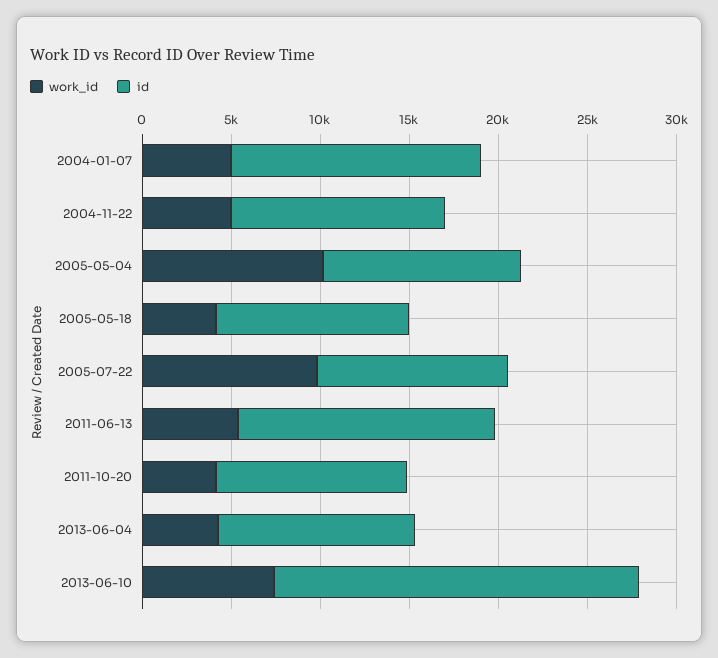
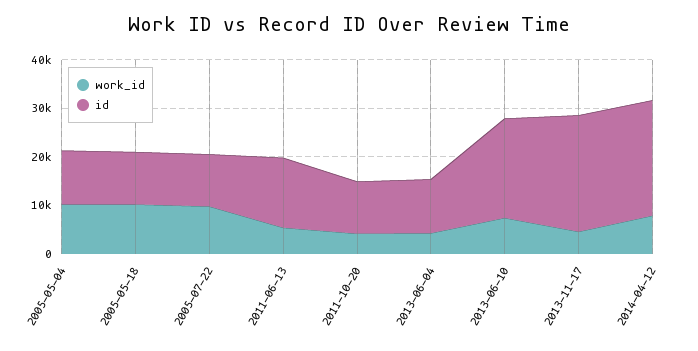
work_id, 2004-01-07: 5000 -> none
id, 2004-01-07: 14000 -> none
work_id, 2004-11-22: 5000 -> none
id, 2004-11-22: 12000 -> none
work_id, 2005-05-18: 4000 -> 10000
work_id, 2013-11-17: none -> 4000
id, 2013-11-17: none -> 24000
work_id, 2014-04-12: none -> 8000
id, 2014-04-12: none -> 24000

